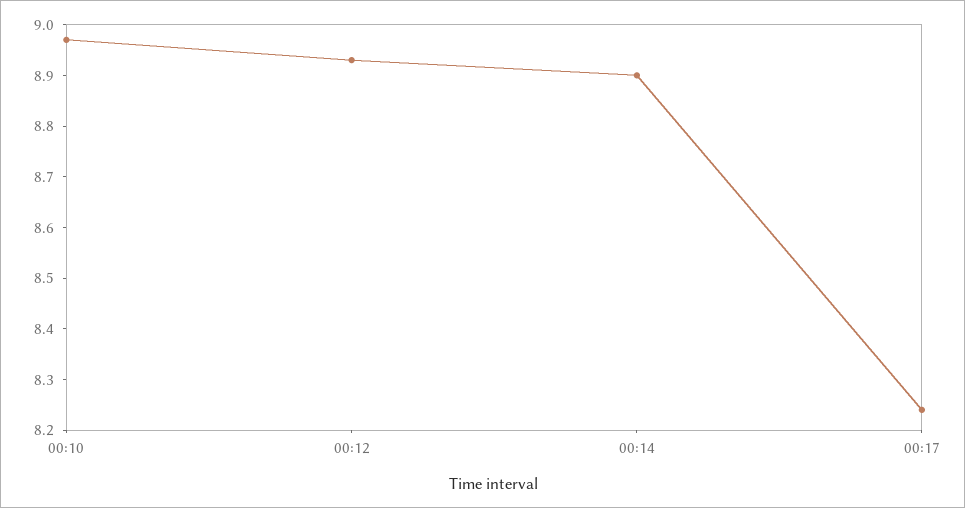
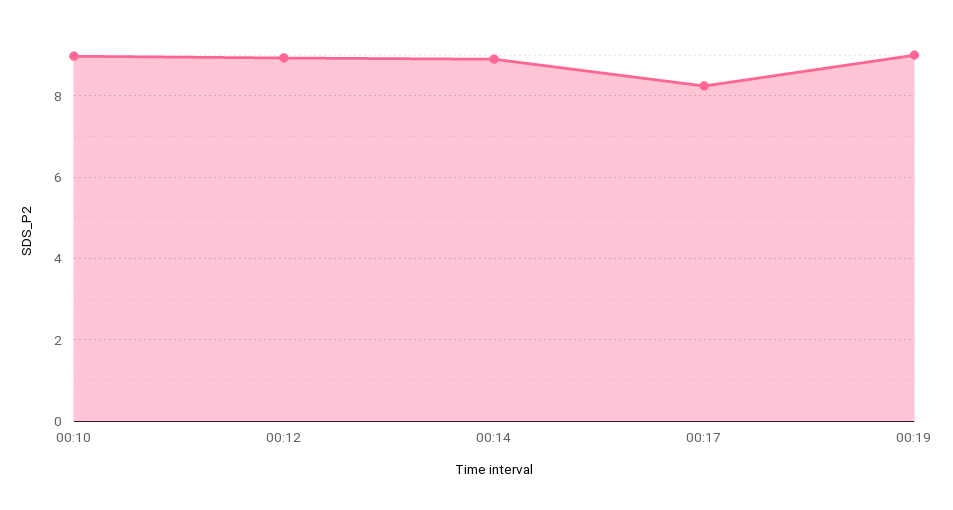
00:19: none -> 9

